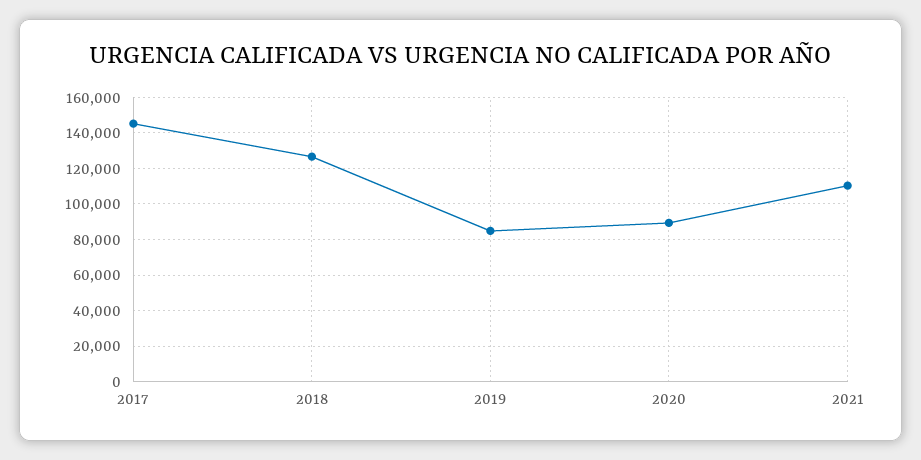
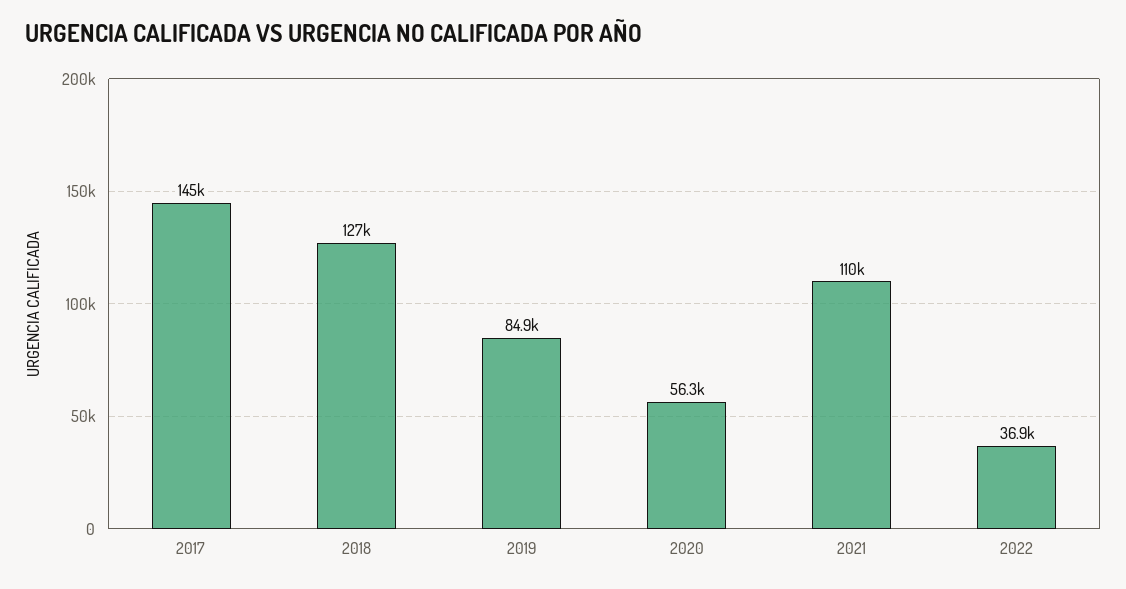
2020: 90000 -> 56300
2022: none -> 36900

